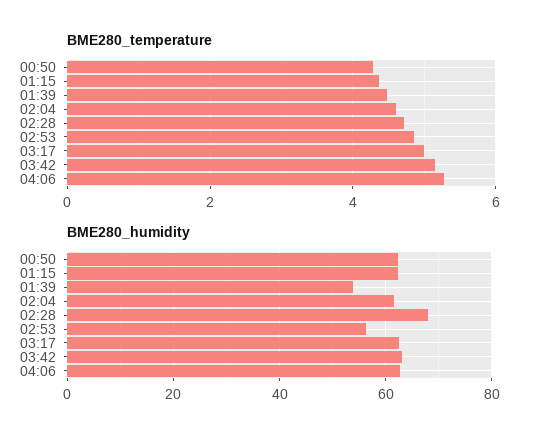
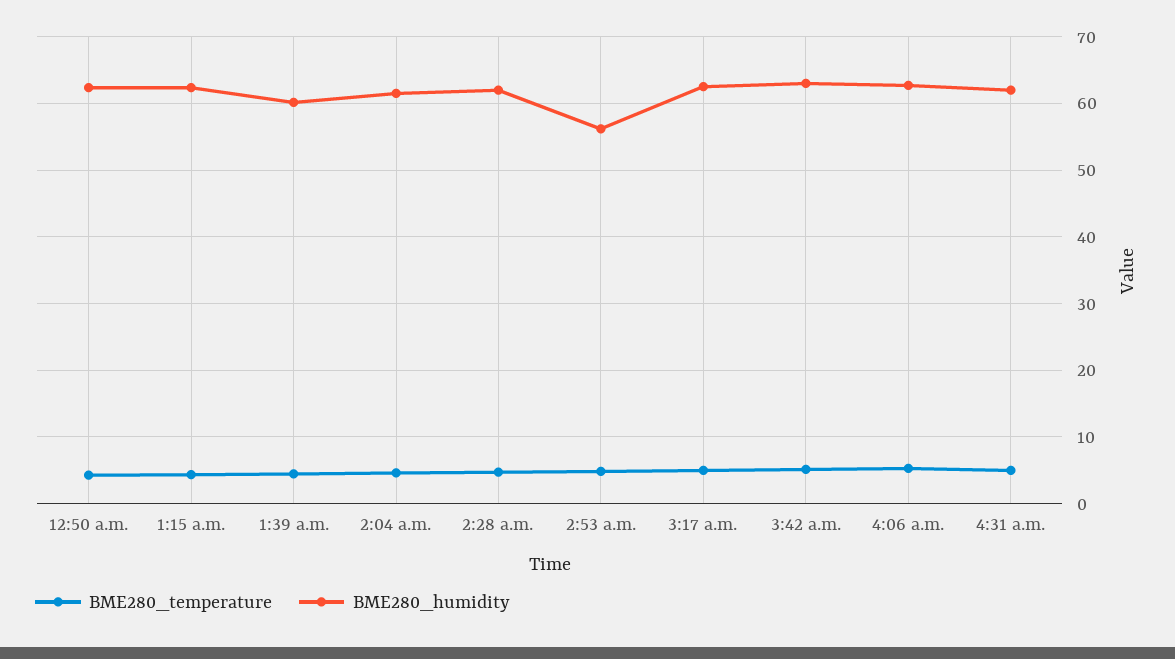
BME280_humidity, 01:39: 54 -> 60
BME280_humidity, 02:28: 68 -> 62
BME280_temperature, 4:31 a.m.: none -> 5
BME280_humidity, 4:31 a.m.: none -> 62

